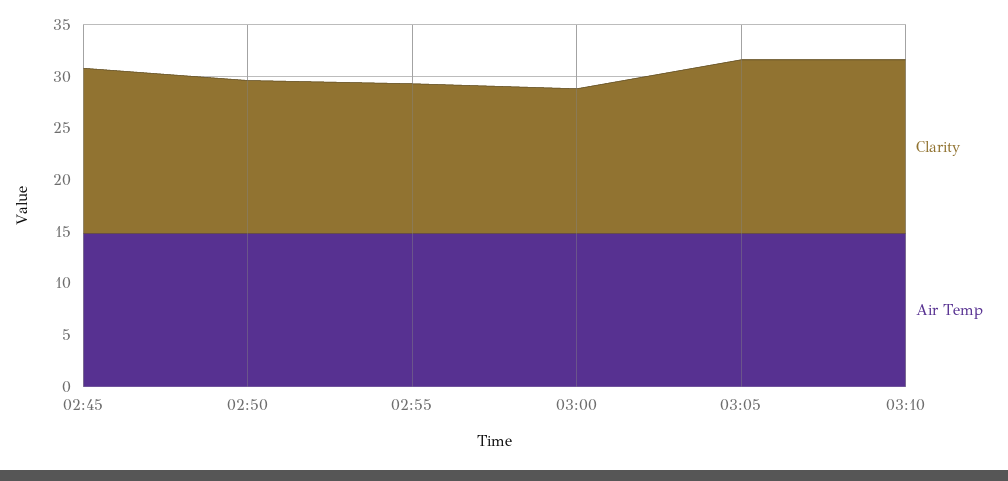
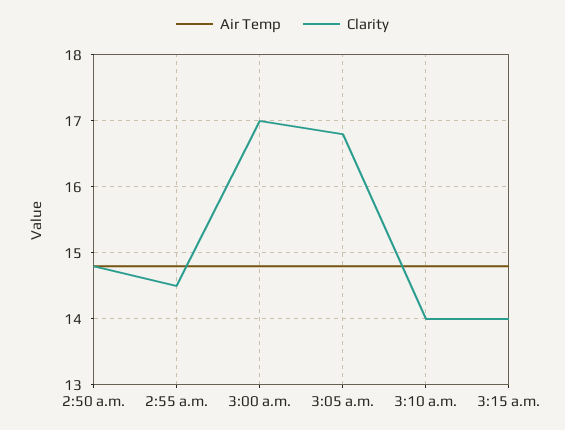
Clarity, 02:45: 16 -> none
Air Temp, 02:45: 15 -> none
Clarity, 03:00: 14 -> 17
Clarity, 03:10: 17 -> 14
Air Temp, 3:15 a.m.: none -> 14.8
Clarity, 3:15 a.m.: none -> 14

